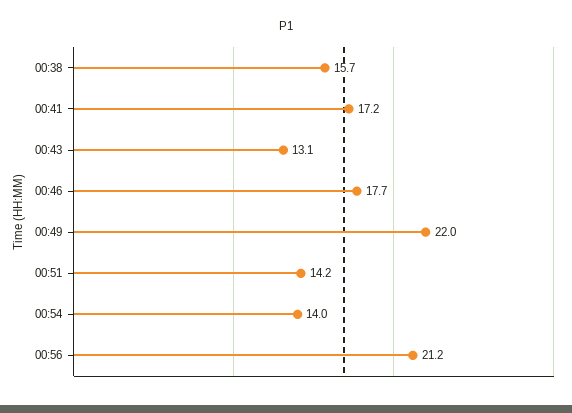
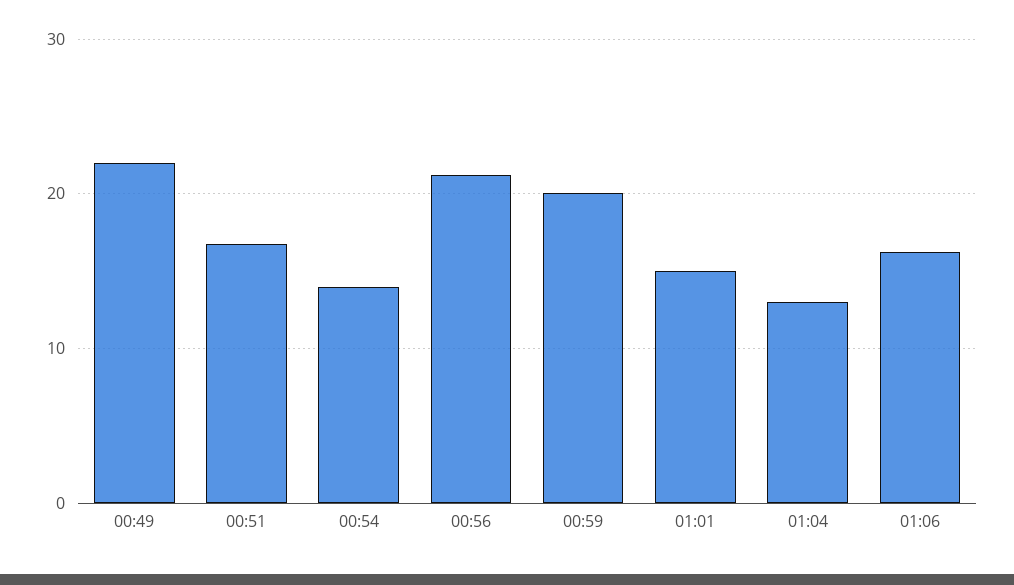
00:38: 15.7 -> none
00:41: 17.2 -> none
00:43: 13.1 -> none
00:46: 17.7 -> none
00:51: 14.2 -> 17
00:59: none -> 20
01:01: none -> 15
01:04: none -> 13
01:06: none -> 16

